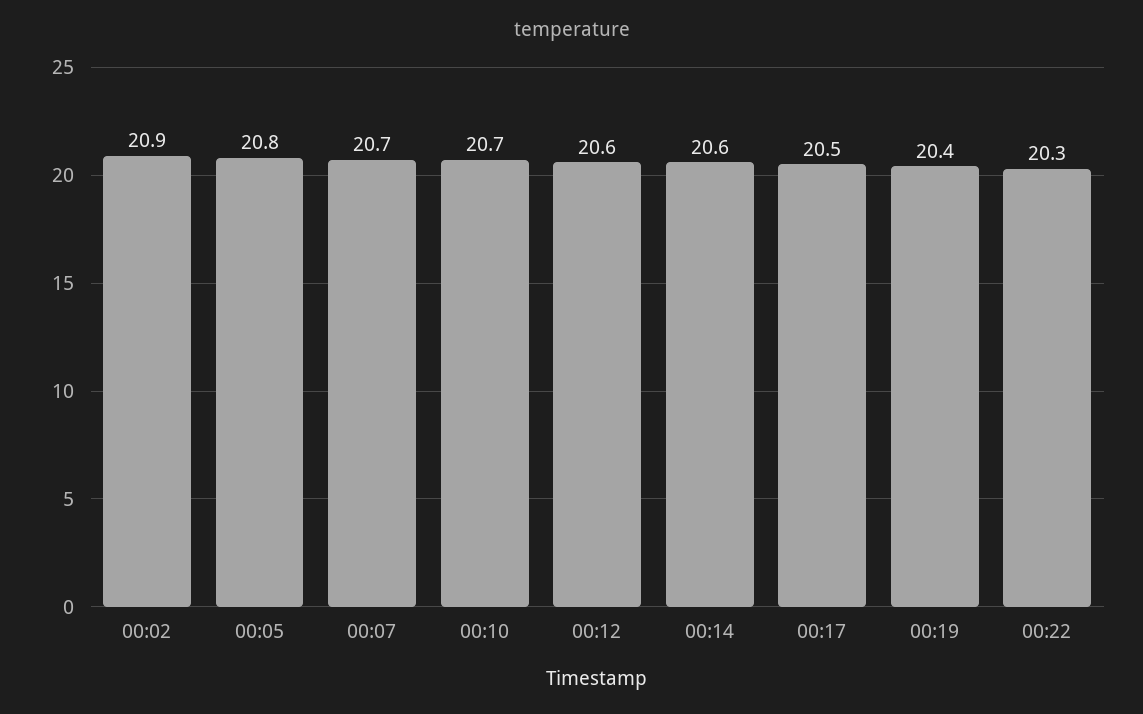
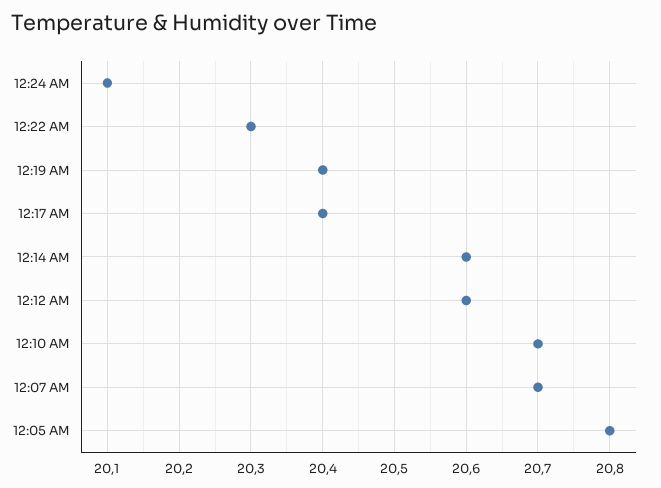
00:02: 20.9 -> none
00:17: 20.5 -> 20.4
12:24 AM: none -> 20.1

